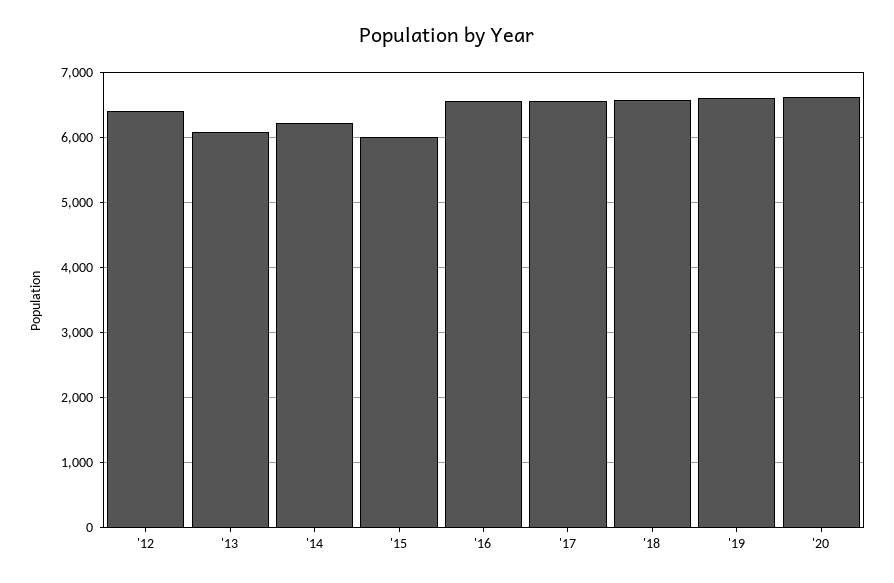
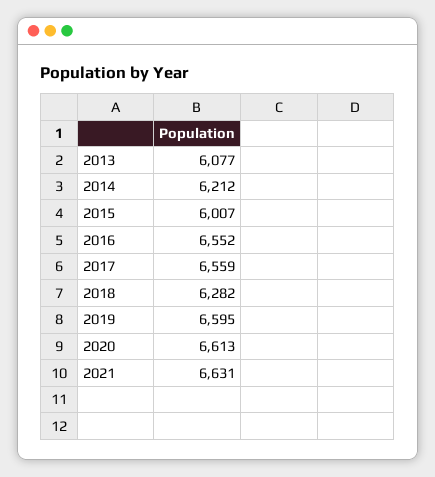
'12: 6400 -> none
'18: 6600 -> 6282
2021: none -> 6631

